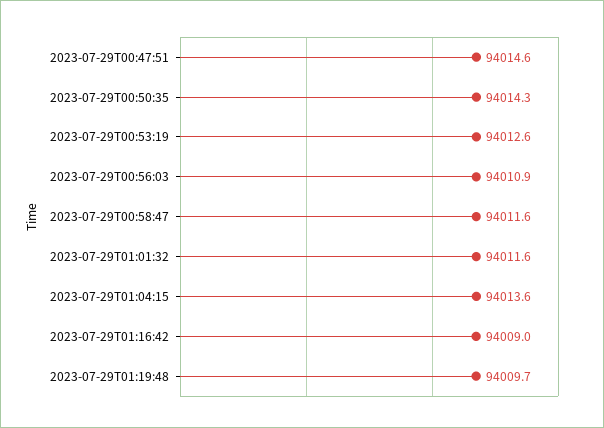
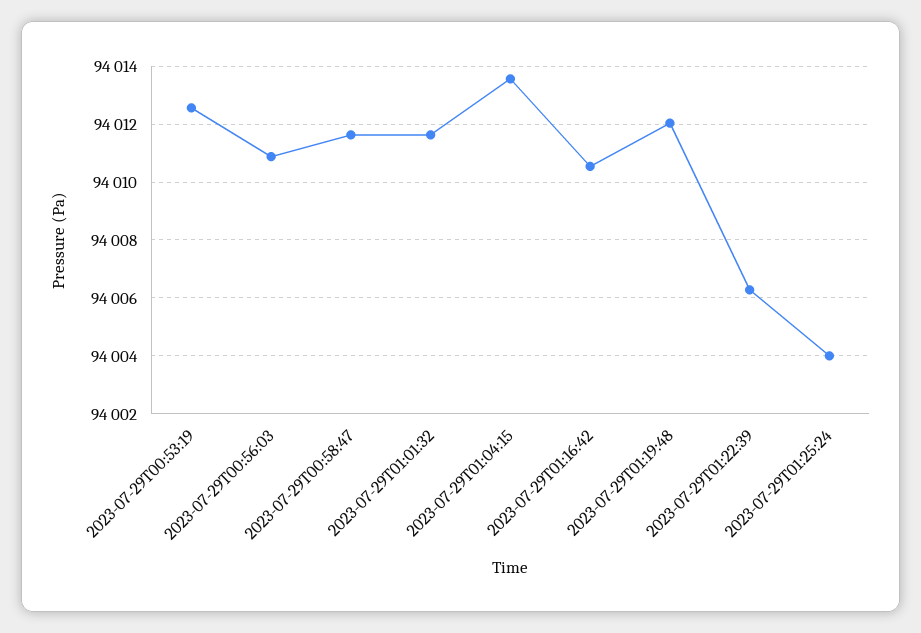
2023-07-29T00:47:51: 94014.6 -> none
2023-07-29T00:50:35: 94014.3 -> none
2023-07-29T01:16:42: 94009 -> 94010.5
2023-07-29T01:19:48: 94009.7 -> 94012
2023-07-29T01:22:39: none -> 94006.25
2023-07-29T01:25:24: none -> 94004

